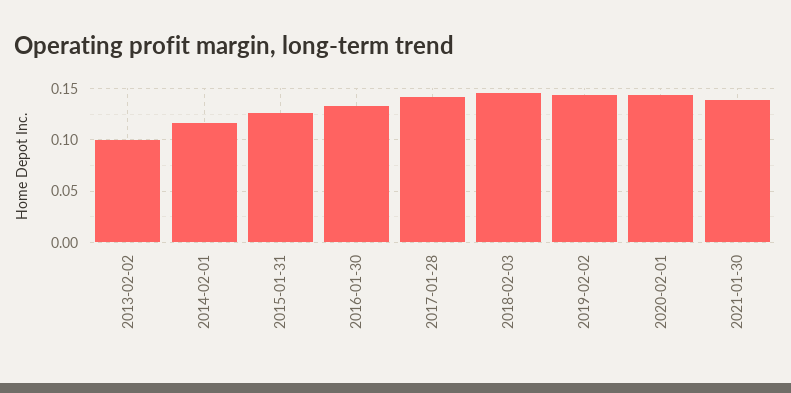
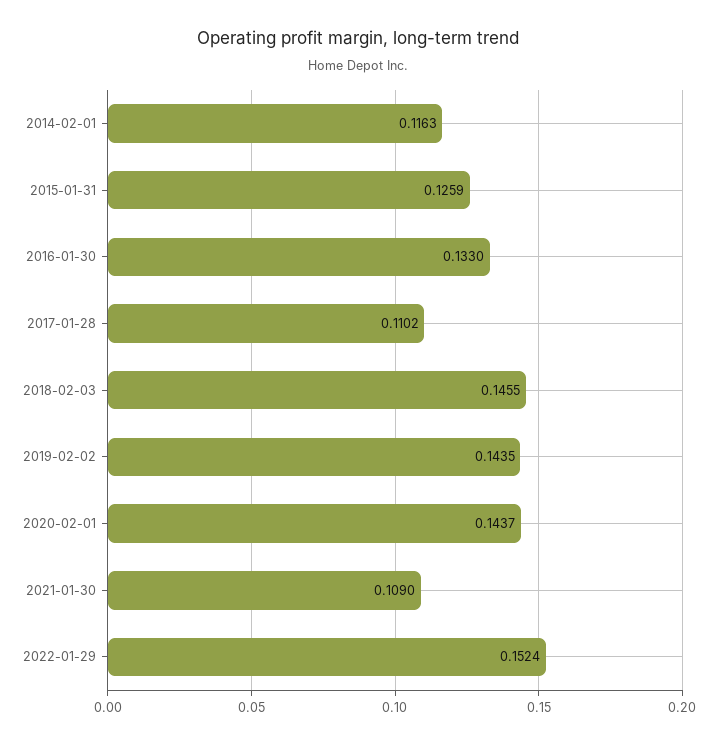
2013-02-02: 0.1 -> none
2017-01-28: 0.14 -> 0.1102
2021-01-30: 0.14 -> 0.109
2022-01-29: none -> 0.1524

